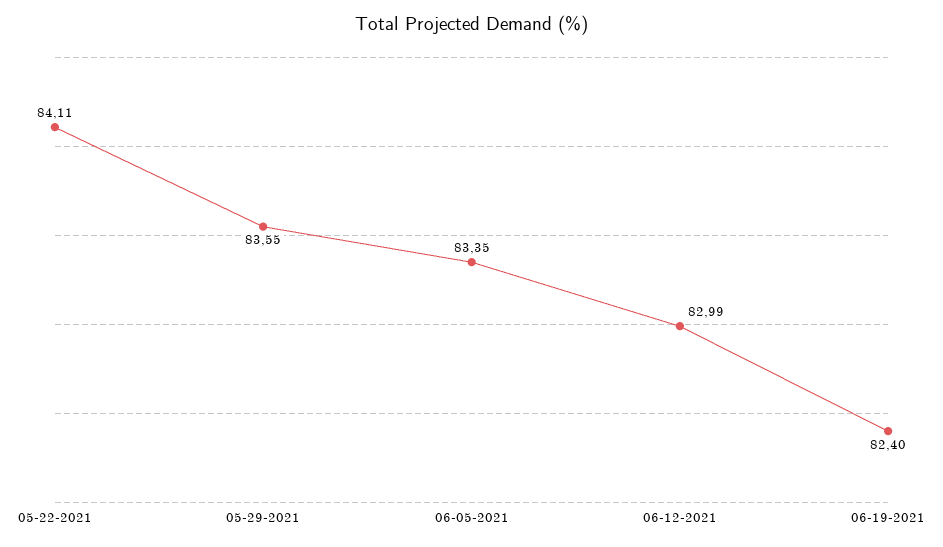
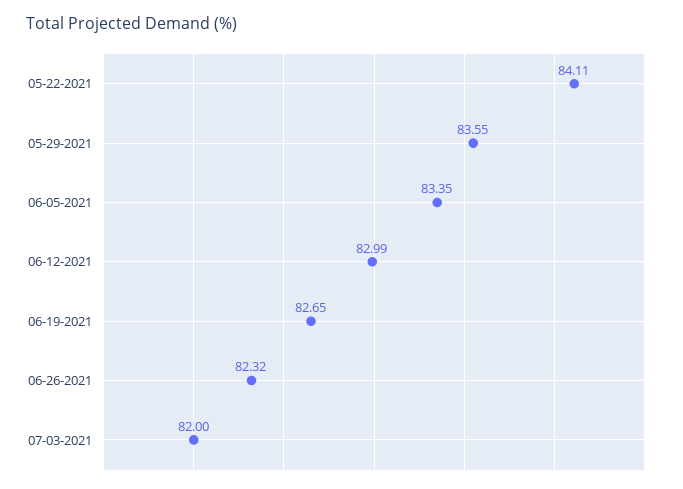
06-19-2021: 82.4 -> 82.65
06-26-2021: none -> 82.32
07-03-2021: none -> 82

